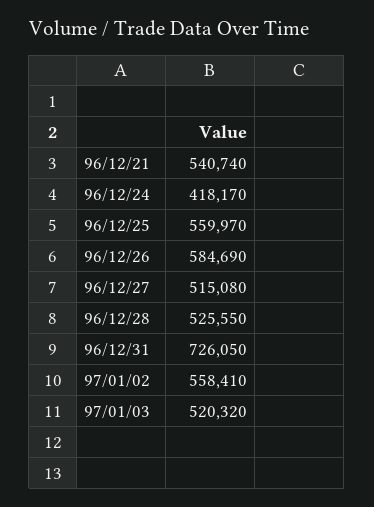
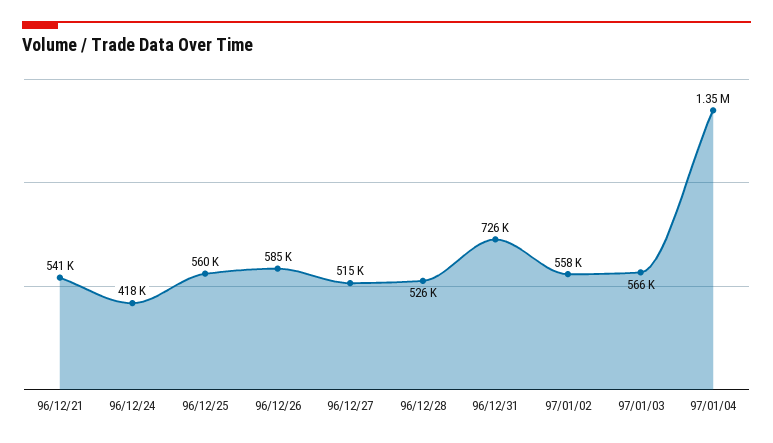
97/01/03: 520320 -> 566000
97/01/04: none -> 1350000

